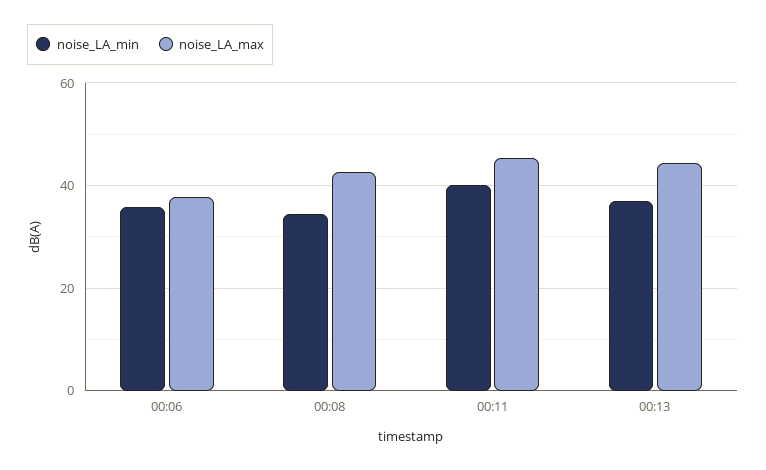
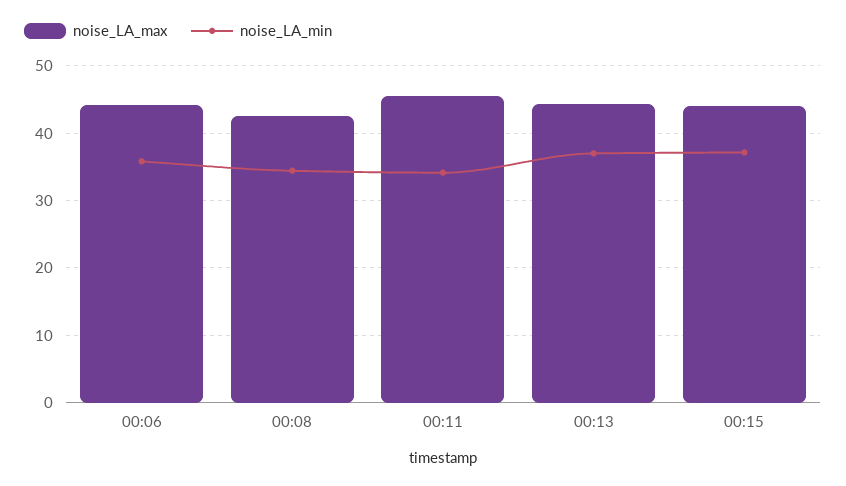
noise_LA_max, 00:06: 38 -> 44
noise_LA_min, 00:11: 40 -> 34
noise_LA_max, 00:15: none -> 44
noise_LA_min, 00:15: none -> 37

